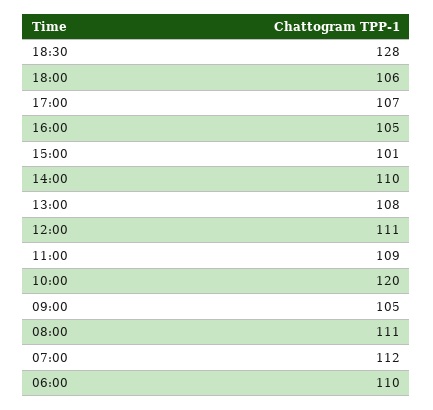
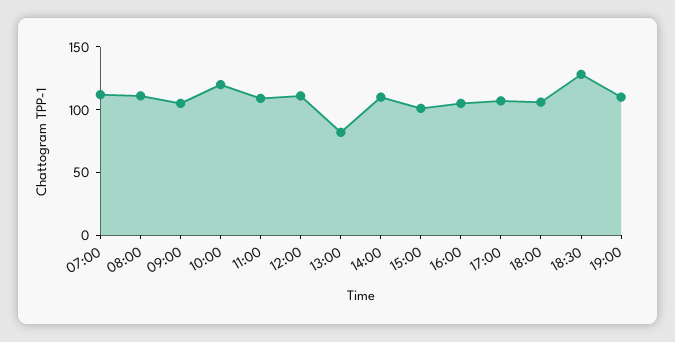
13:00: 108 -> 80
06:00: 110 -> none
19:00: none -> 110

